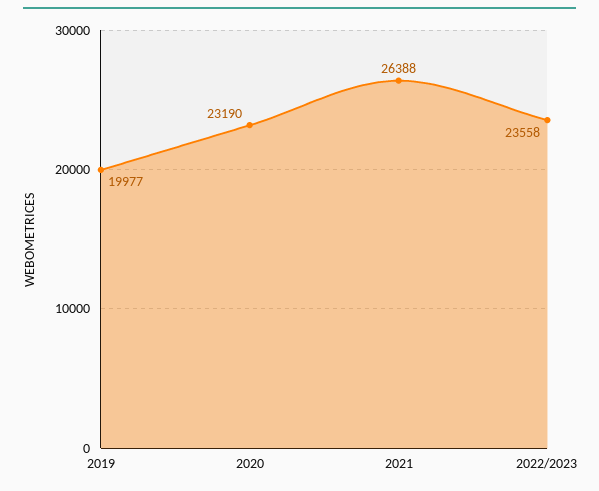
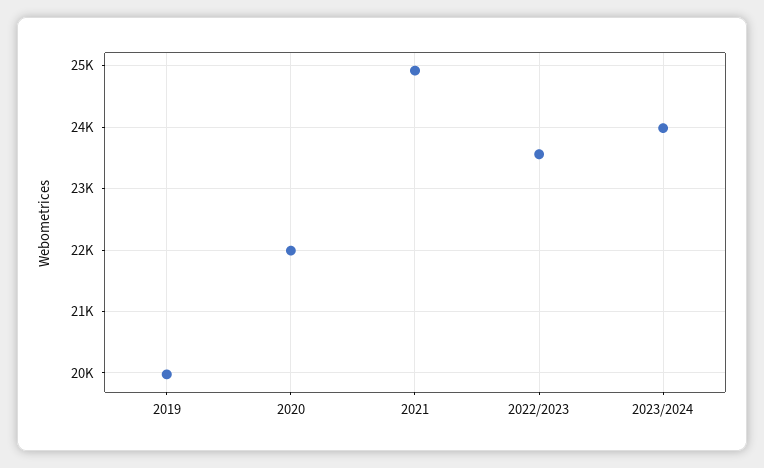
2020: 23190 -> 22000
2021: 26388 -> 24900
2023/2024: none -> 24000

